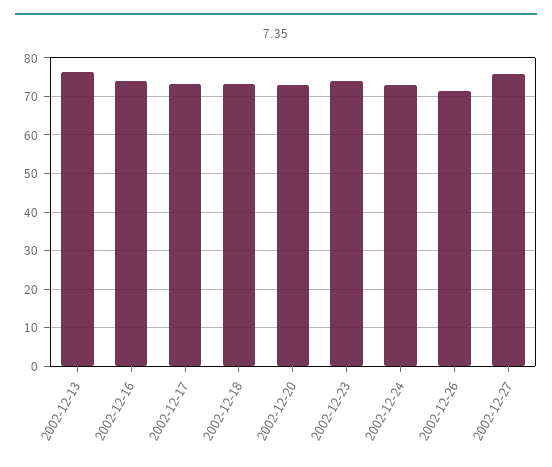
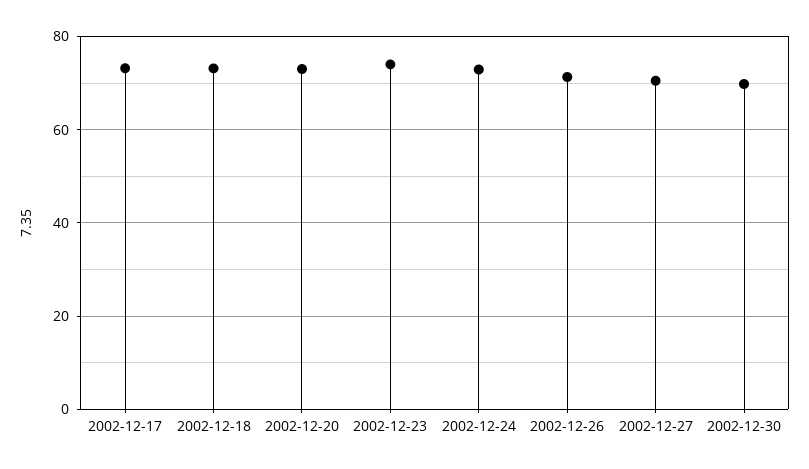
2002-12-13: 76 -> none
2002-12-16: 74 -> none
2002-12-27: 76 -> 70
2002-12-30: none -> 70

